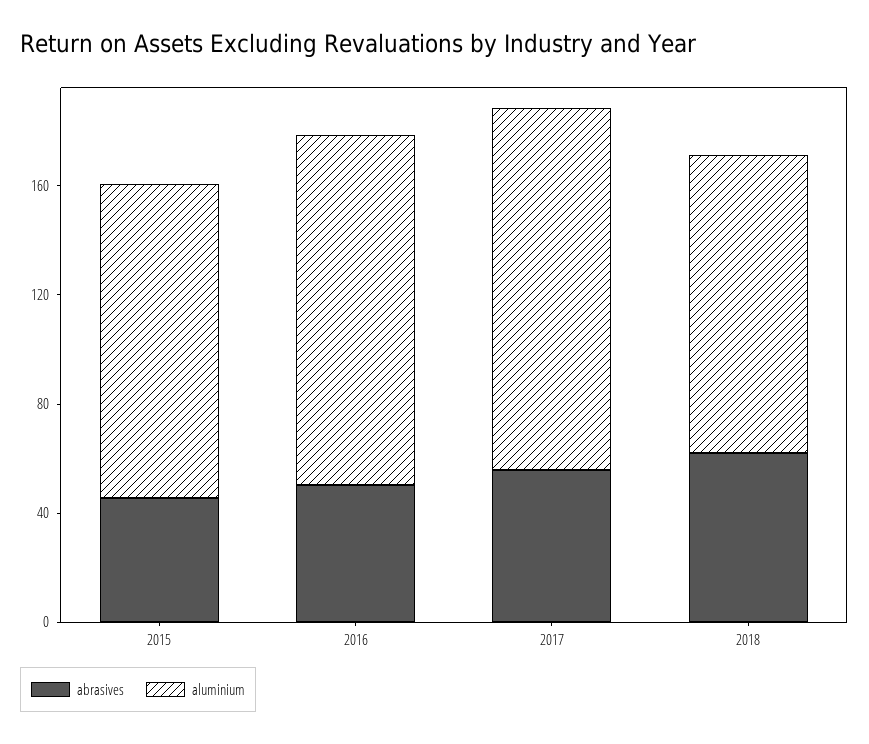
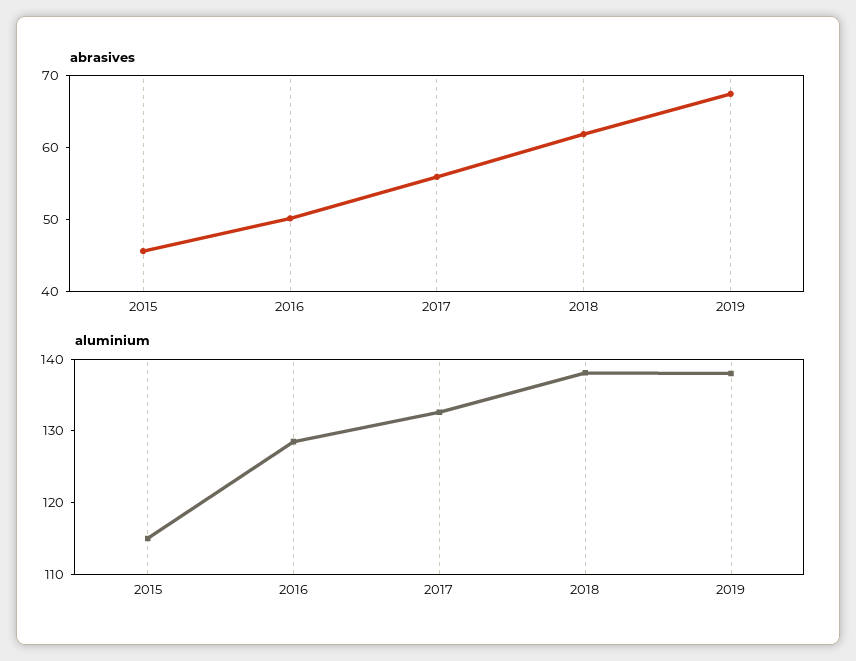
aluminium, 2018: 110 -> 138
abrasives, 2019: none -> 68
aluminium, 2019: none -> 138

